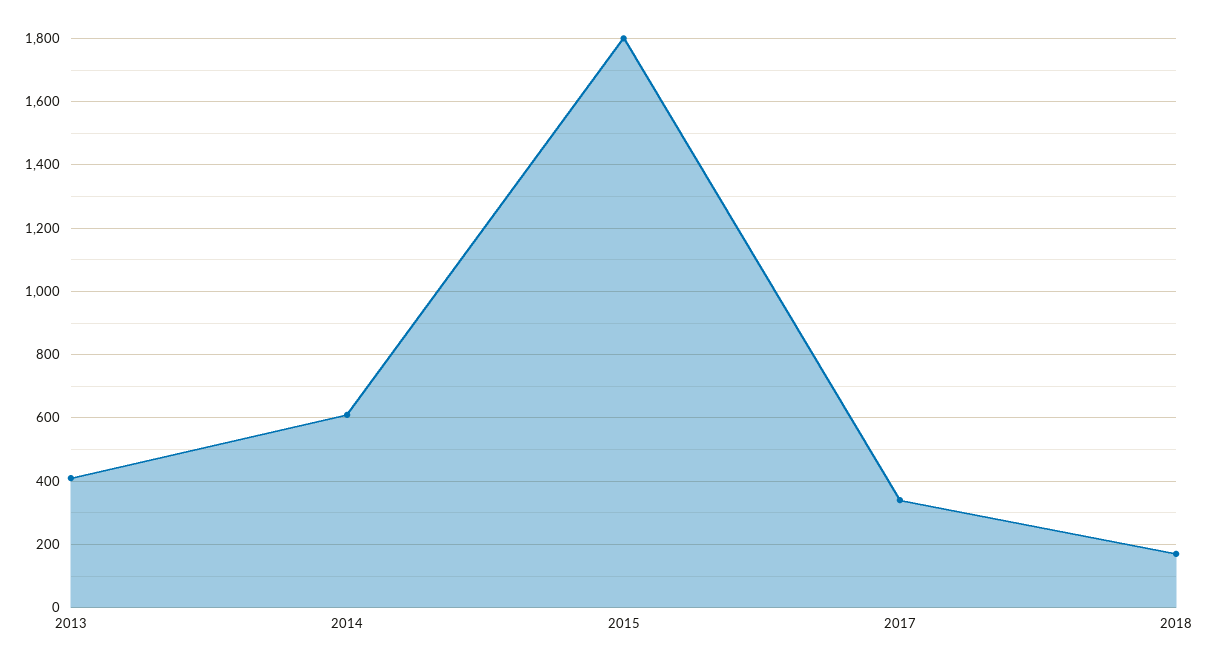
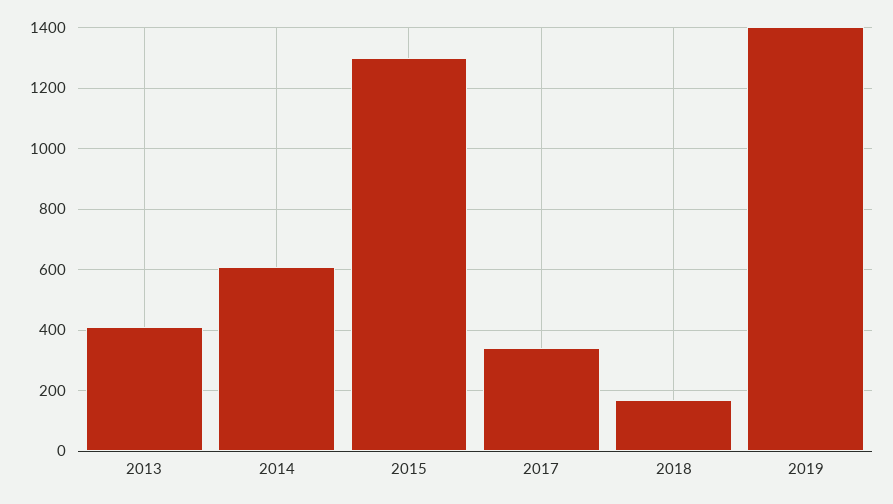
2015: 1800 -> 1300
2019: none -> 1400

